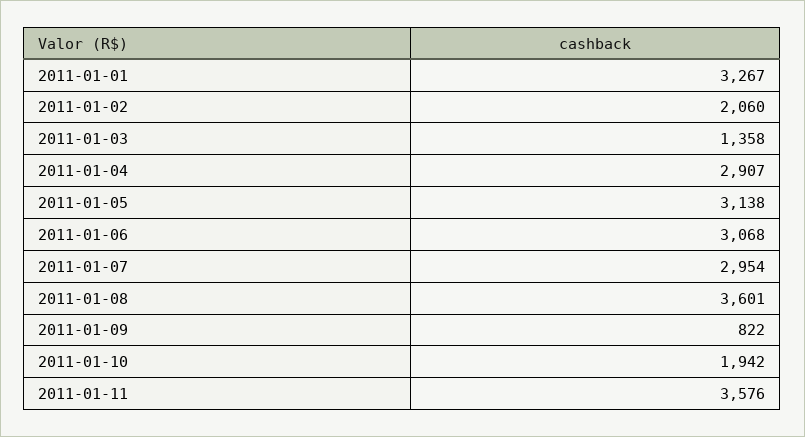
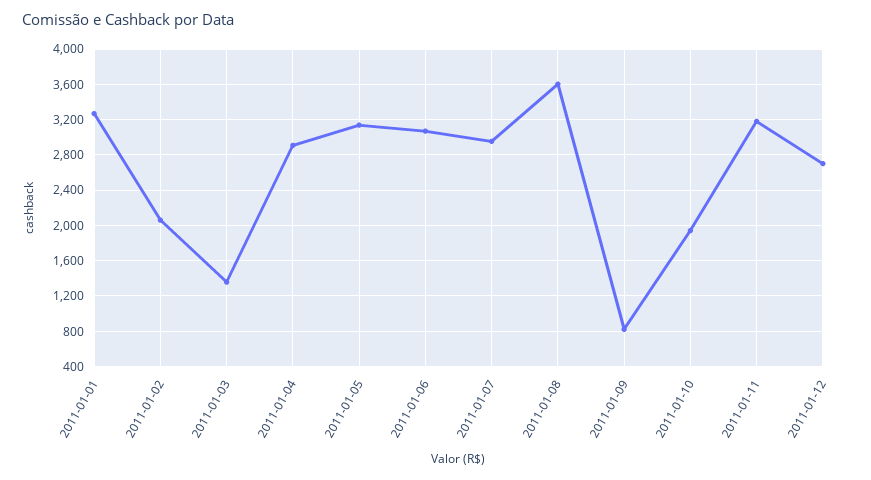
2011-01-11: 3576 -> 3200
2011-01-12: none -> 2700

